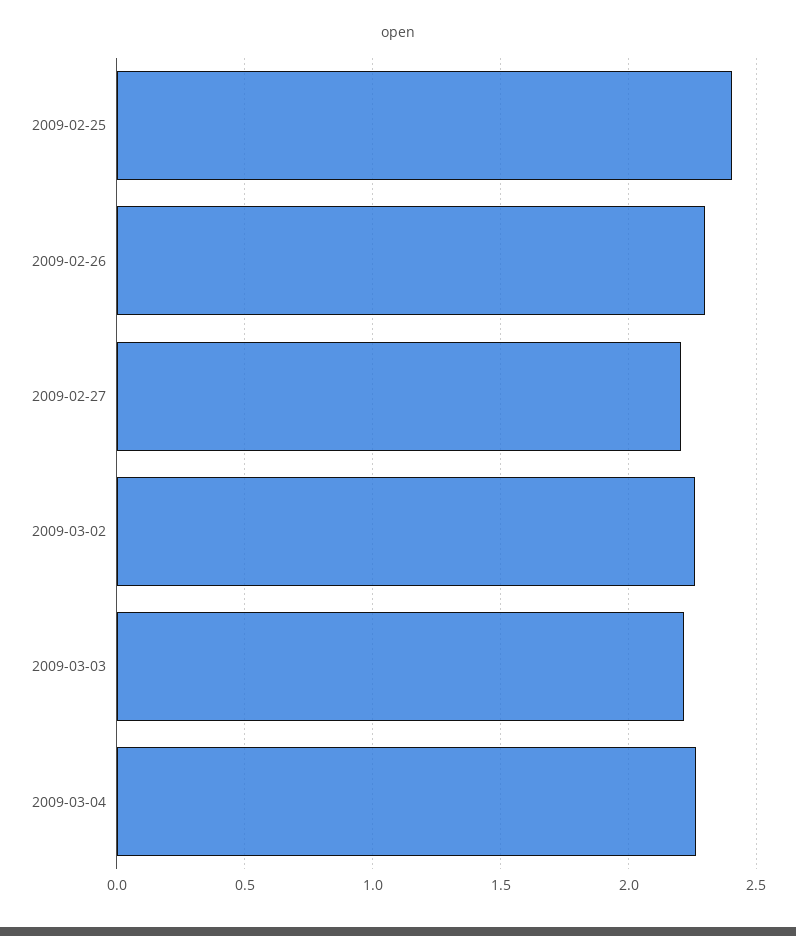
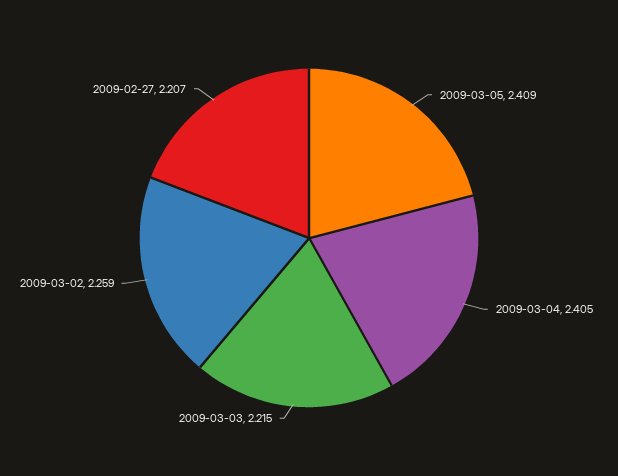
2009-02-25: 2.4 -> none
2009-02-26: 2.3 -> none
2009-03-04: 2.25 -> 2.405
2009-03-05: none -> 2.409

